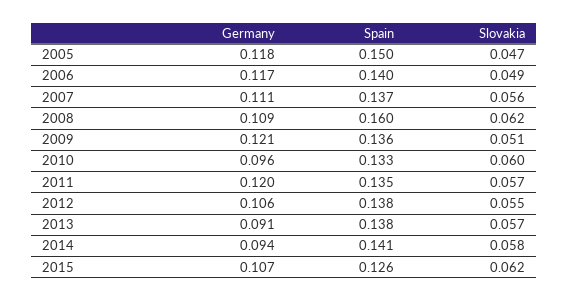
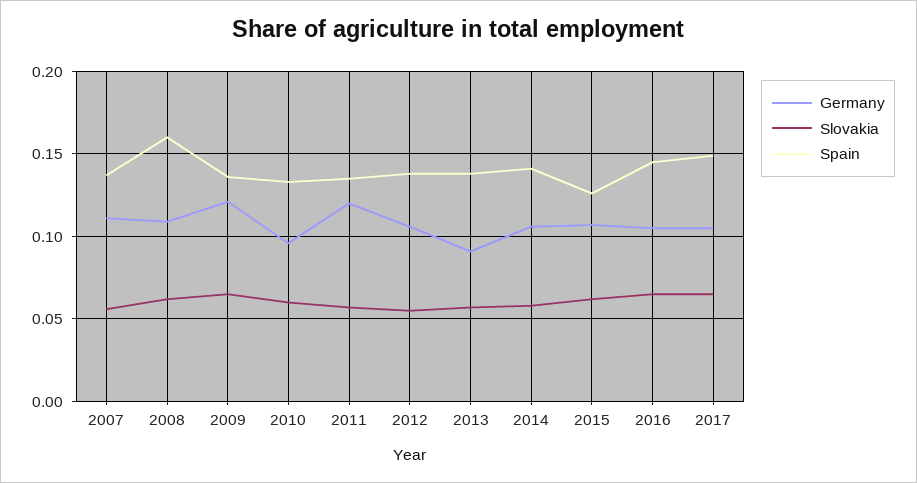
Germany, 2005: 0.118 -> none
Spain, 2005: 0.15 -> none
Slovakia, 2005: 0.047 -> none
Germany, 2006: 0.117 -> none
Spain, 2006: 0.14 -> none
Slovakia, 2006: 0.049 -> none
Slovakia, 2009: 0.051 -> 0.065
Germany, 2014: 0.094 -> 0.105
Germany, 2016: none -> 0.105
Slovakia, 2016: none -> 0.065
Spain, 2016: none -> 0.145
Germany, 2017: none -> 0.105
Slovakia, 2017: none -> 0.065
Spain, 2017: none -> 0.15

